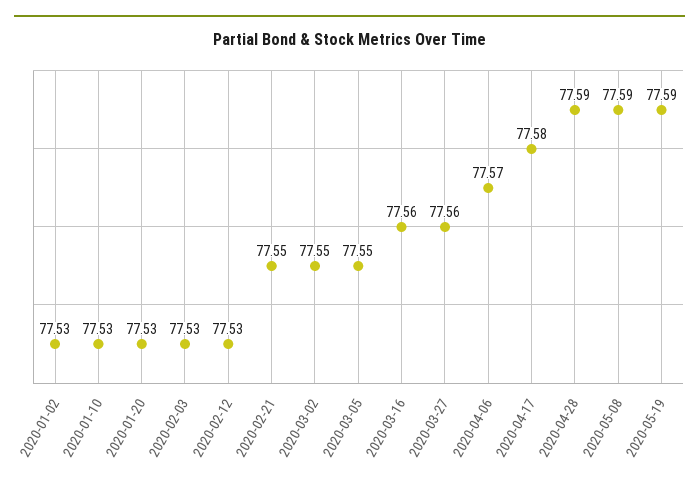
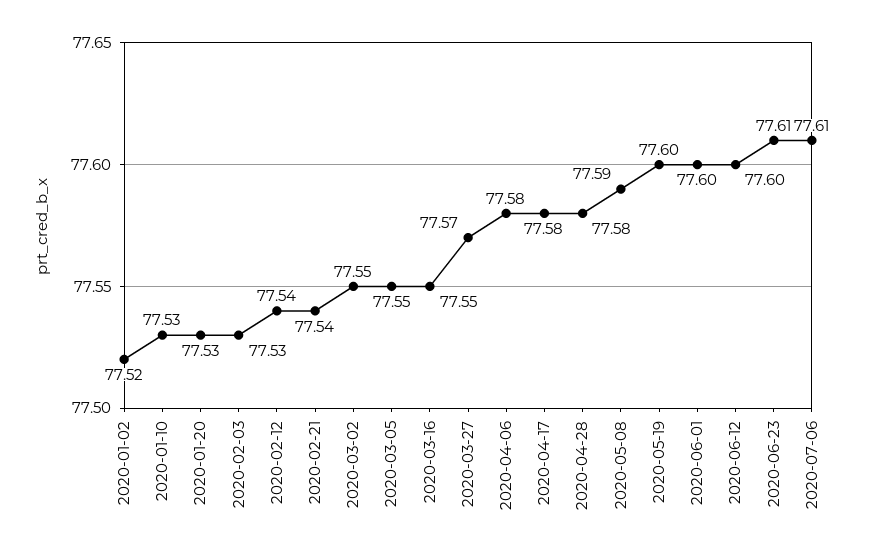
2020-01-02: 77.53 -> 77.52
2020-02-12: 77.53 -> 77.54
2020-02-21: 77.55 -> 77.54
2020-03-16: 77.56 -> 77.55
2020-03-27: 77.56 -> 77.57
2020-04-06: 77.57 -> 77.58
2020-04-28: 77.59 -> 77.58
2020-05-19: 77.59 -> 77.6
2020-06-01: none -> 77.6
2020-06-12: none -> 77.6
2020-06-23: none -> 77.61
2020-07-06: none -> 77.61

